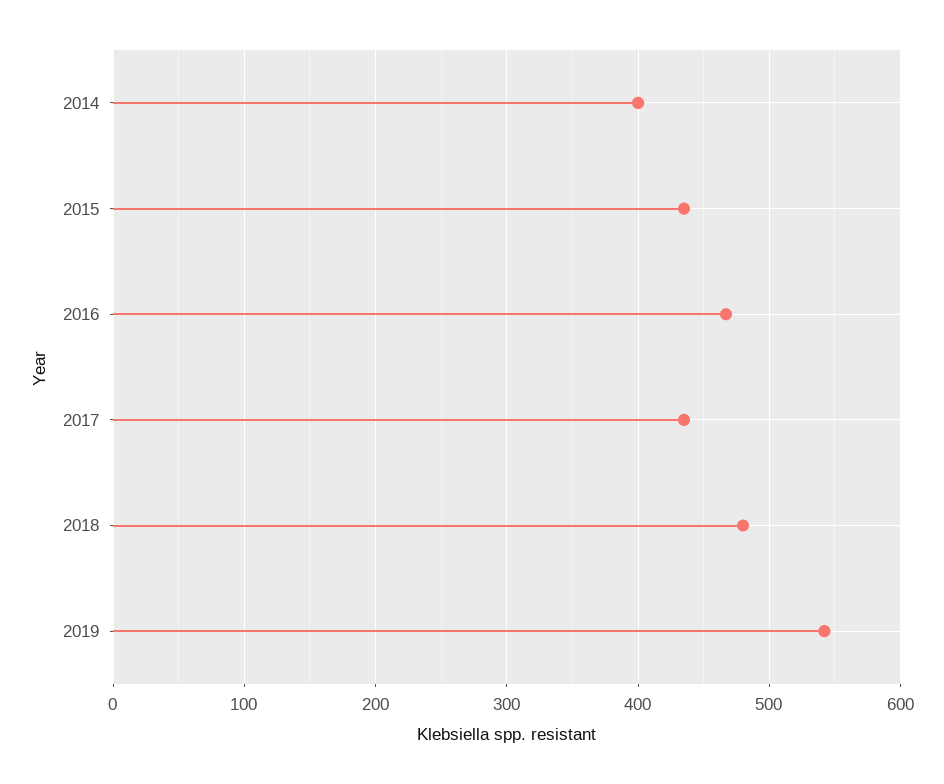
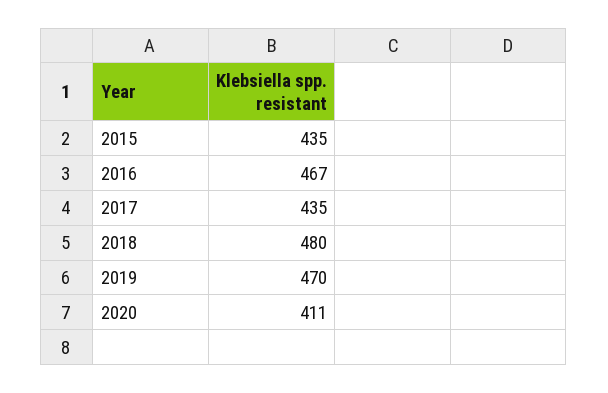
2014: 400 -> none
2019: 540 -> 470
2020: none -> 411

